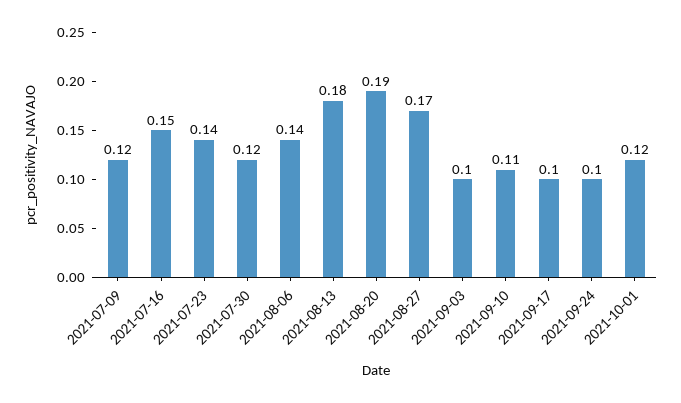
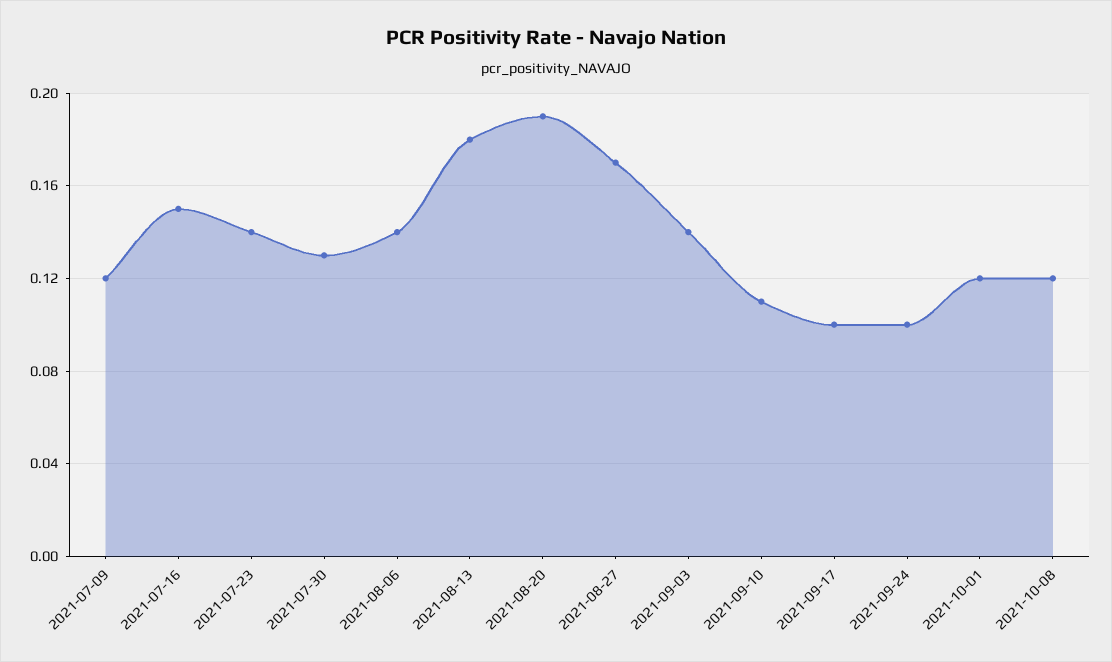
2021-07-30: 0.12 -> 0.13
2021-09-03: 0.1 -> 0.14
2021-10-08: none -> 0.12

